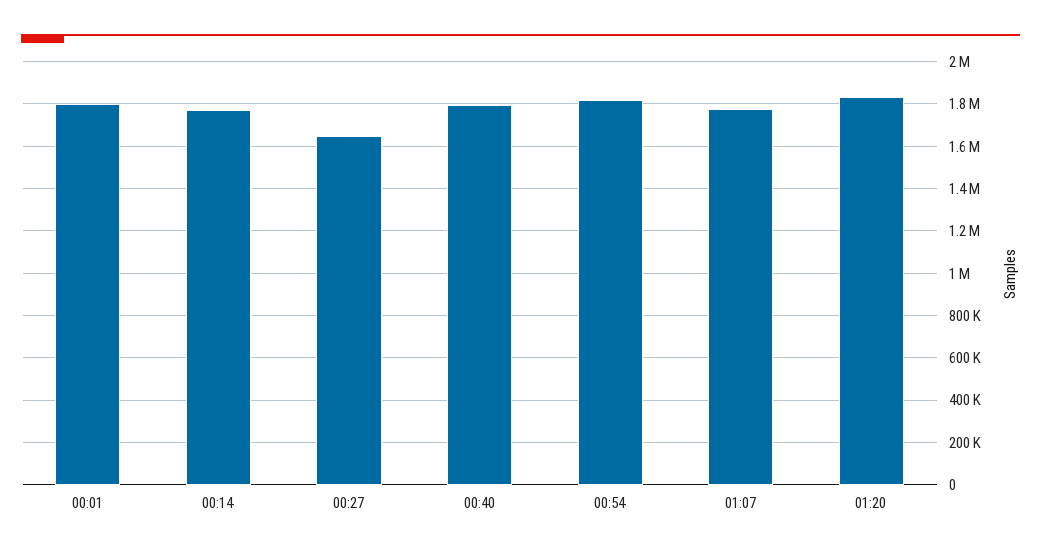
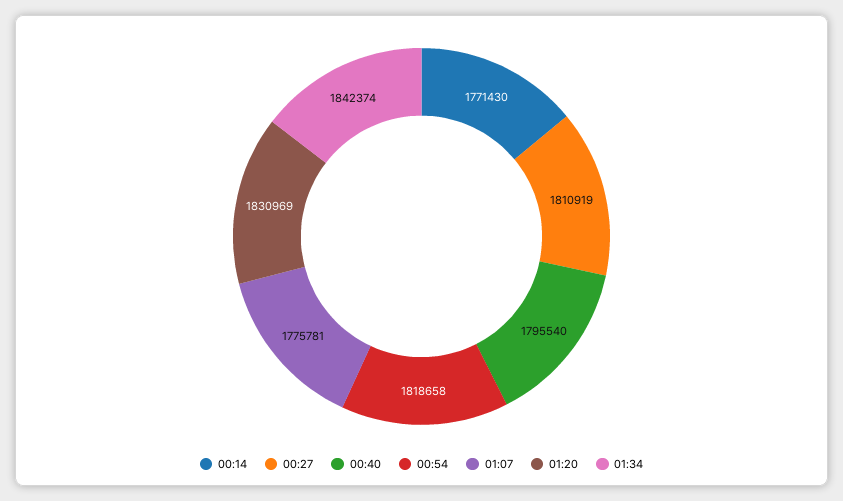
00:01: 1800000 -> none
00:27: 1650000 -> 1810919
01:34: none -> 1842374

